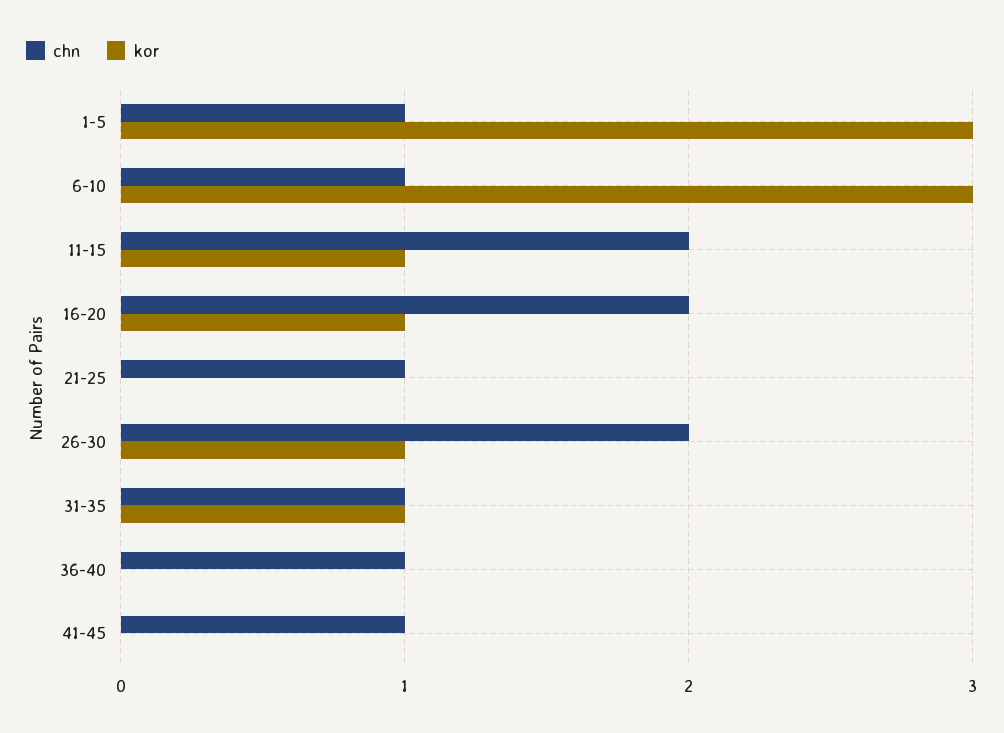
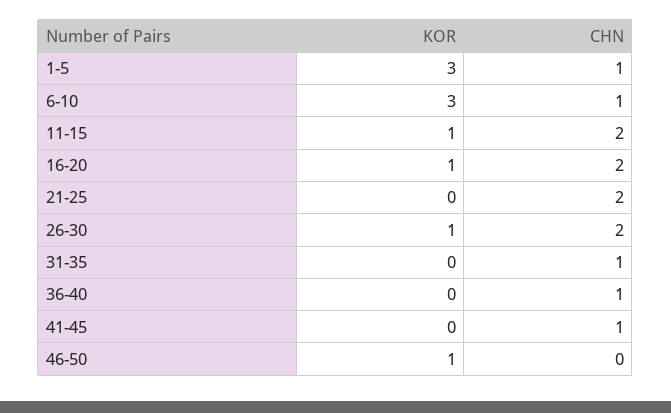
chn, 21-25: 1 -> 2
kor, 31-35: 1 -> 0
kor, 46-50: none -> 1
chn, 46-50: none -> 0

